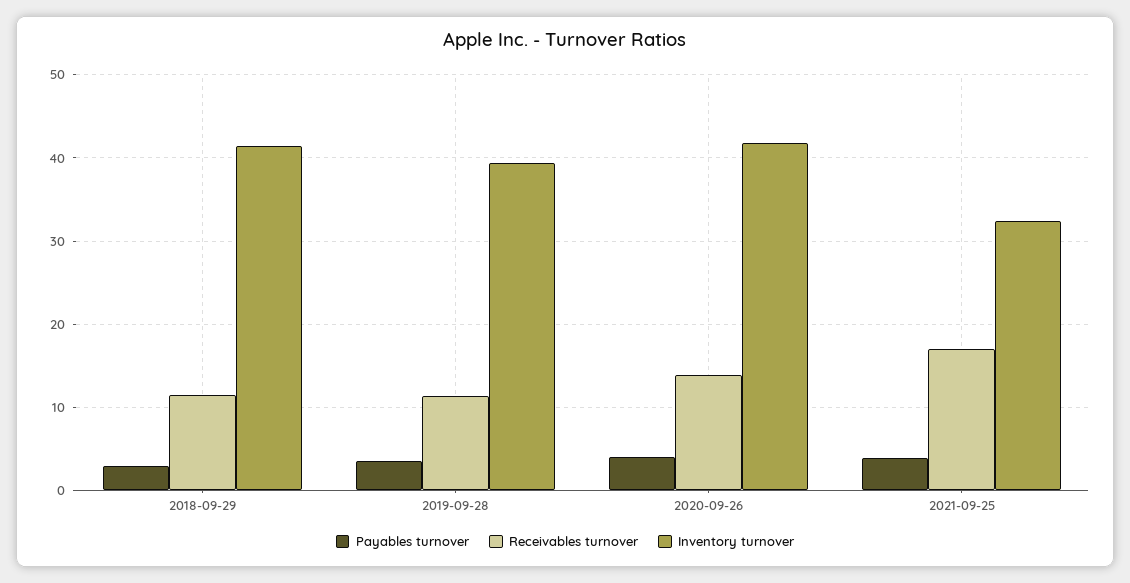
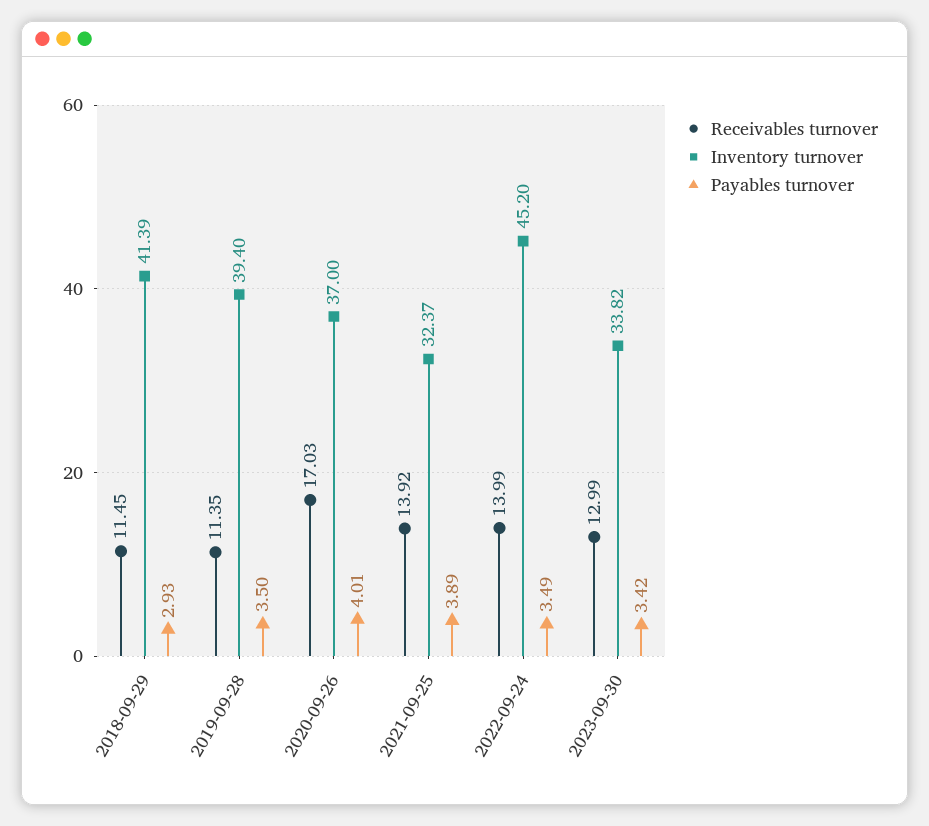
Receivables turnover, 2020-09-26: 14 -> 17.03
Inventory turnover, 2020-09-26: 42 -> 37
Receivables turnover, 2021-09-25: 17 -> 13.92
Receivables turnover, 2022-09-24: none -> 13.99
Inventory turnover, 2022-09-24: none -> 45.2
Payables turnover, 2022-09-24: none -> 3.49
Receivables turnover, 2023-09-30: none -> 12.99
Inventory turnover, 2023-09-30: none -> 33.82
Payables turnover, 2023-09-30: none -> 3.42

